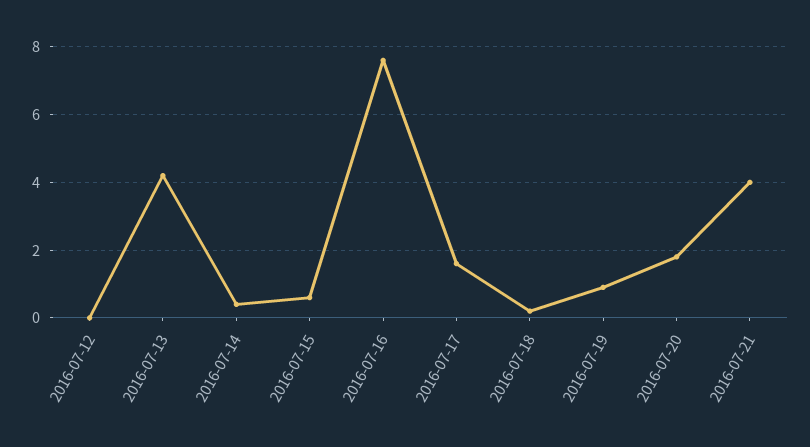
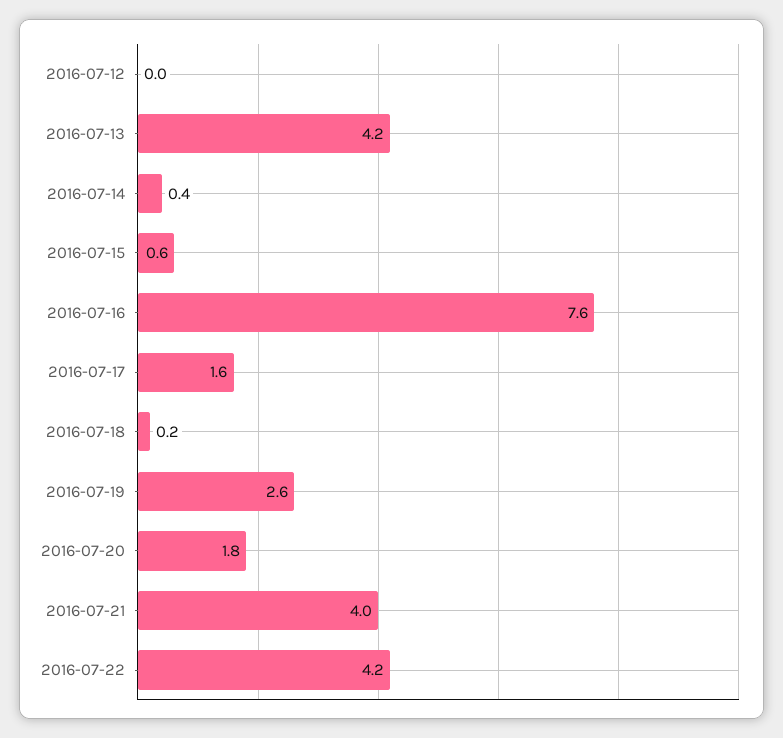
2016-07-19: 1 -> 2.6
2016-07-22: none -> 4.2

